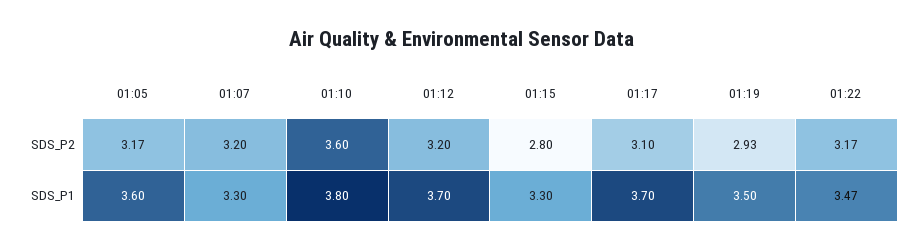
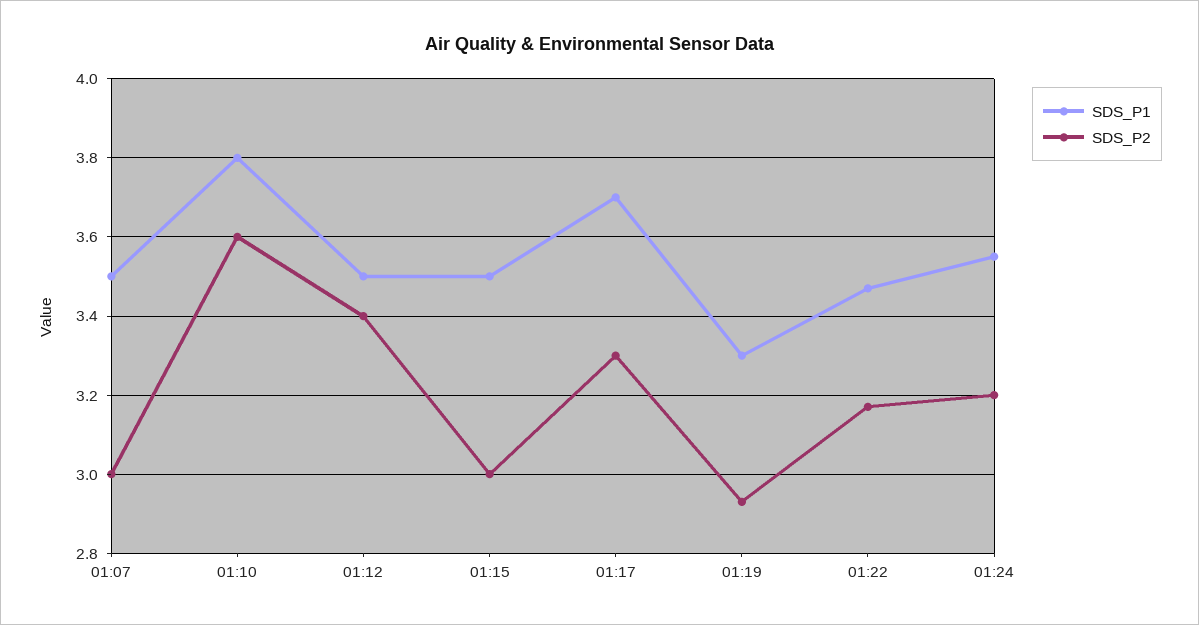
SDS_P2, 01:05: 3.17 -> none
SDS_P2, 01:07: 3.2 -> 3
SDS_P2, 01:12: 3.2 -> 3.4
SDS_P2, 01:15: 2.8 -> 3
SDS_P2, 01:17: 3.1 -> 3.3
SDS_P1, 01:05: 3.6 -> none
SDS_P1, 01:07: 3.3 -> 3.5
SDS_P1, 01:12: 3.7 -> 3.5
SDS_P1, 01:15: 3.3 -> 3.5
SDS_P1, 01:19: 3.5 -> 3.3
SDS_P1, 01:24: none -> 3.55
SDS_P2, 01:24: none -> 3.2

